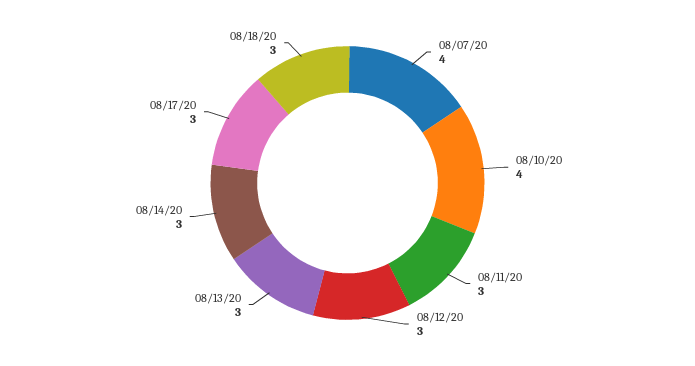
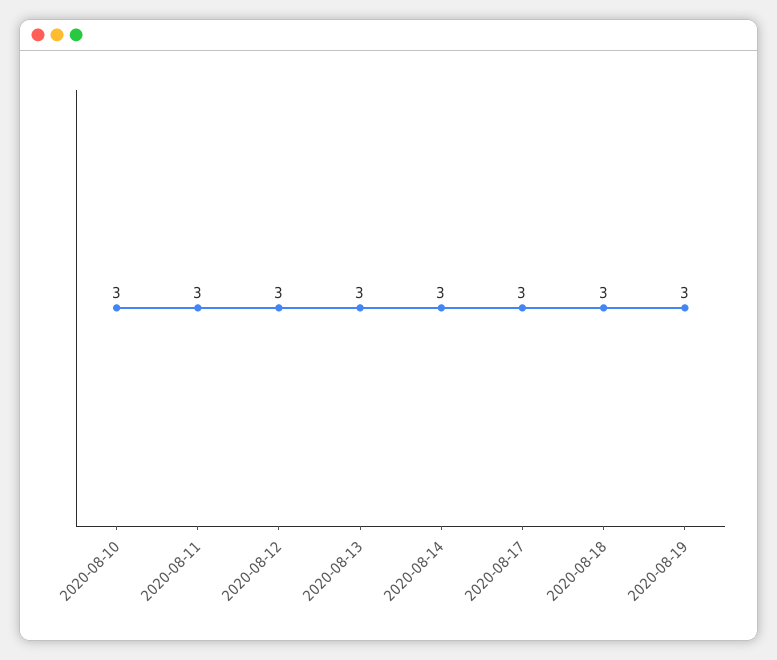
08/07/20: 4 -> none
08/10/20: 4 -> 3
2020-08-19: none -> 3

